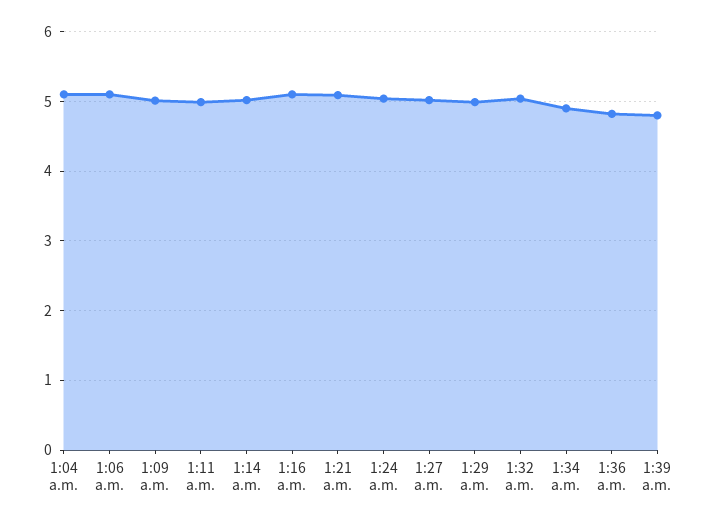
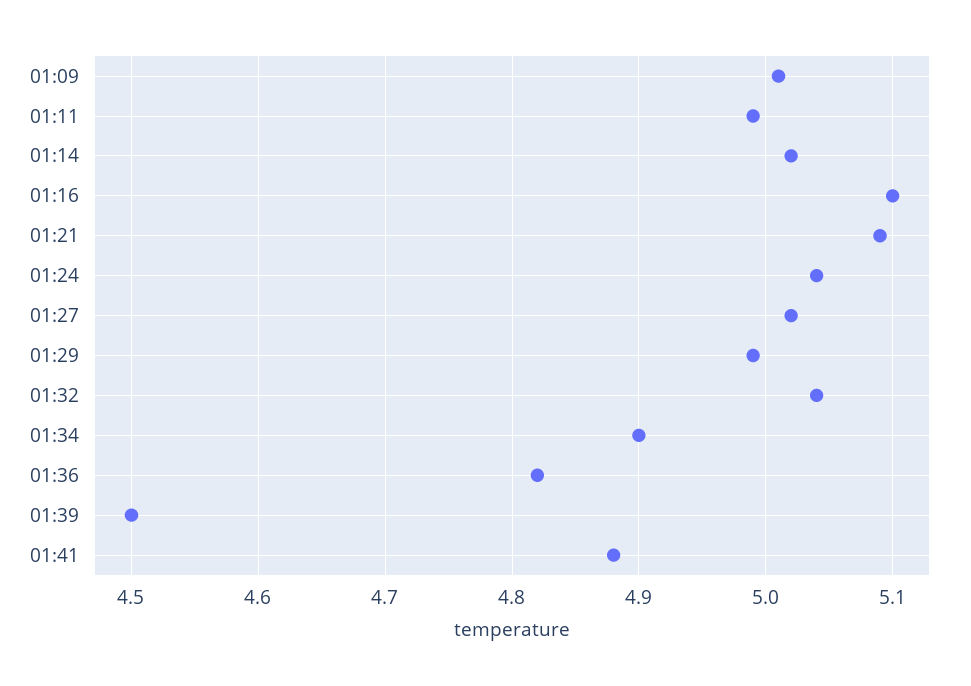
1:04 a.m.: 5.1 -> none
1:06 a.m.: 5.1 -> none
1:39 a.m.: 4.8 -> 4.5
01:41: none -> 4.88

